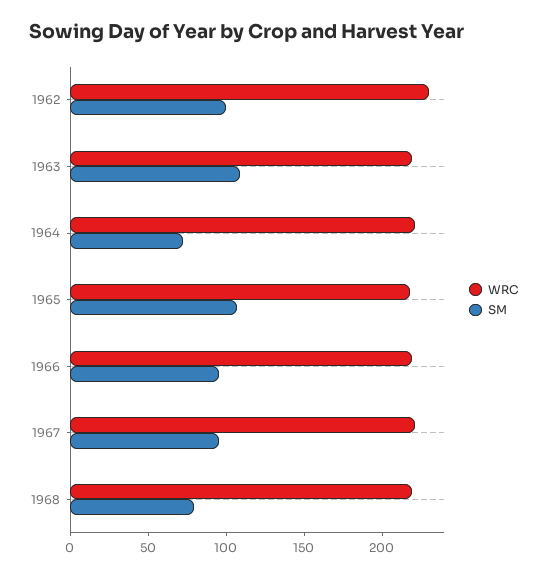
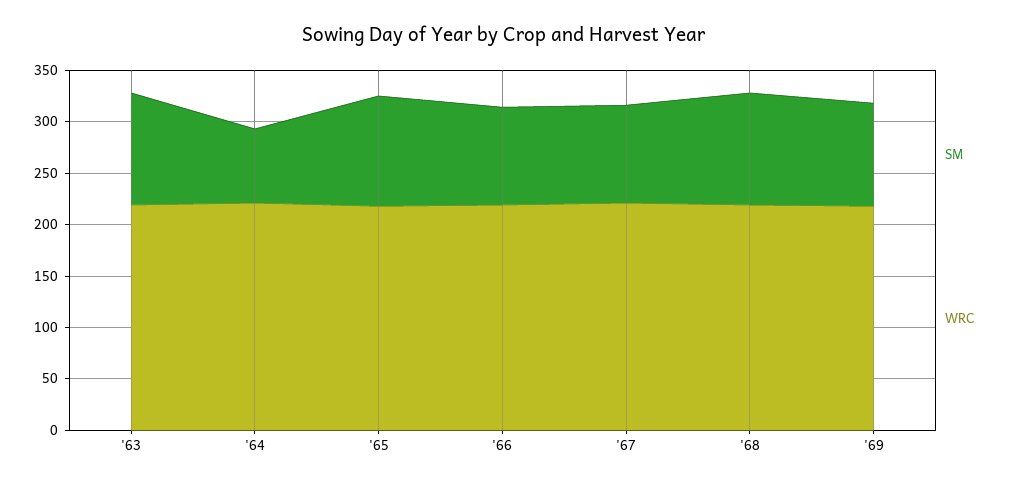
WRC, 1962: 230 -> none
SM, 1962: 100 -> none
SM, 1968: 80 -> 110
SM, '69: none -> 100
WRC, '69: none -> 220

